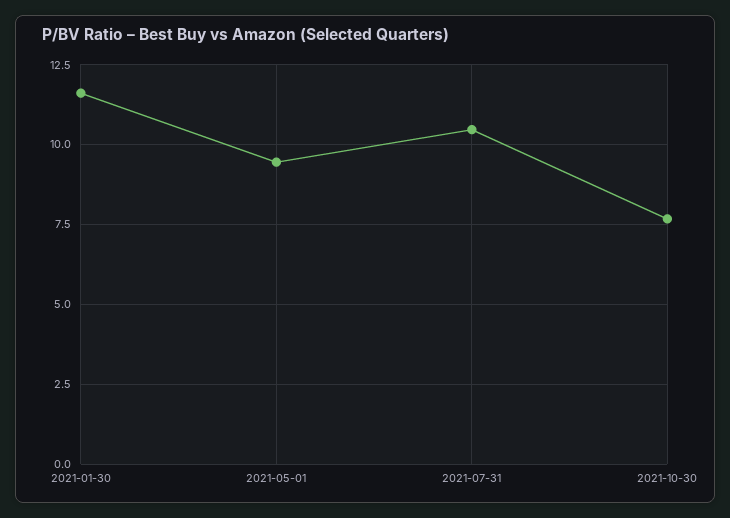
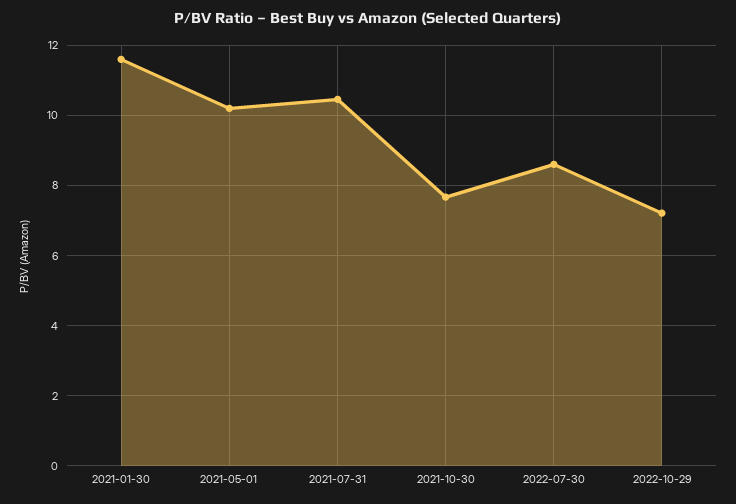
2021-05-01: 9.5 -> 10.2
2022-07-30: none -> 8.6
2022-10-29: none -> 7.2

